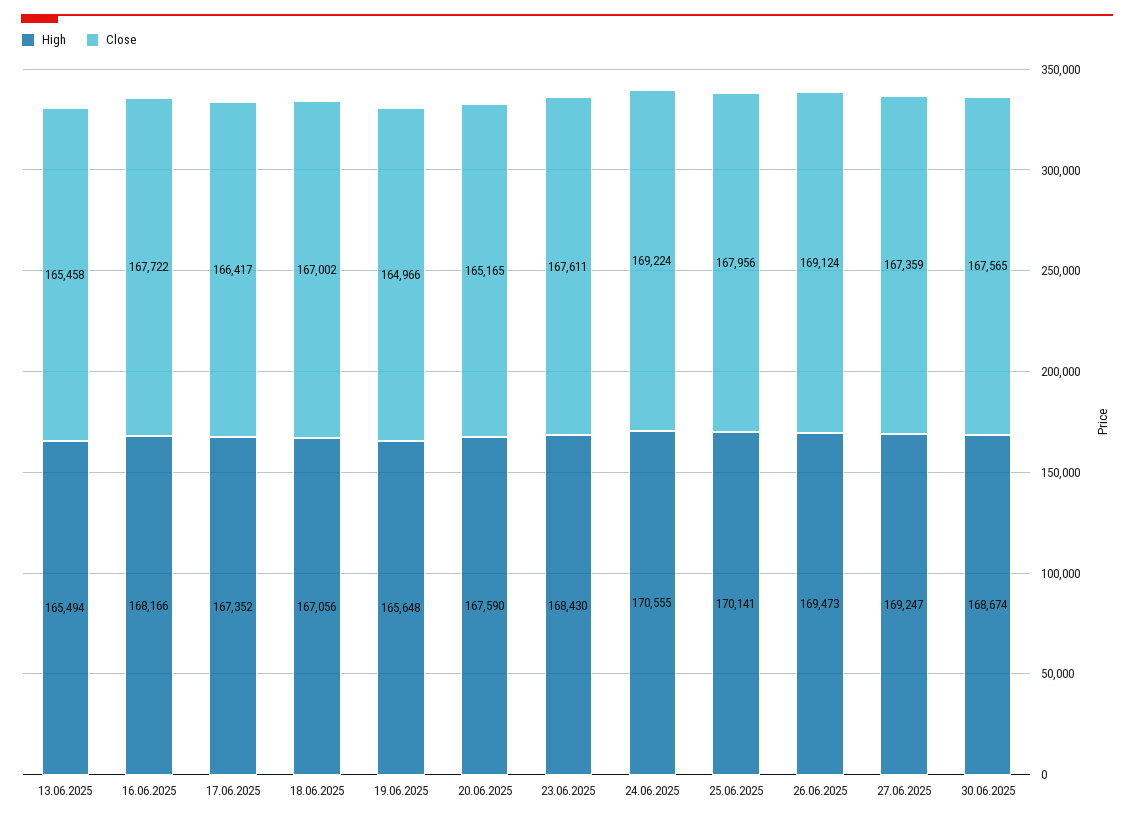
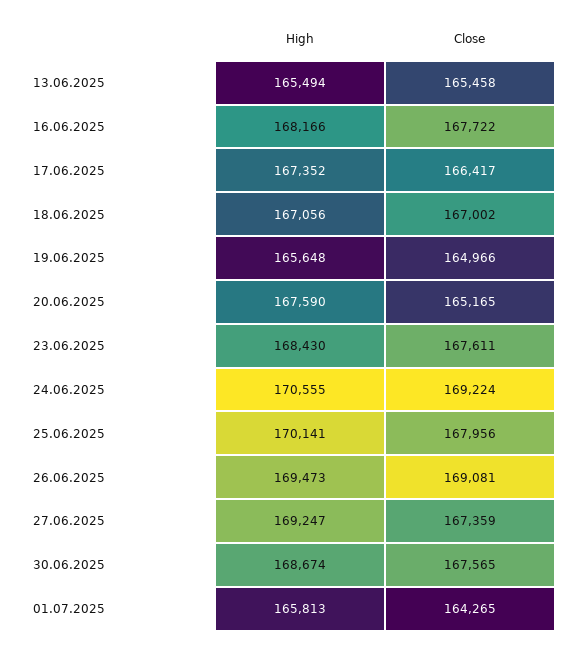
Close, 26.06.2025: 169124 -> 169081
High, 01.07.2025: none -> 165813
Close, 01.07.2025: none -> 164265

